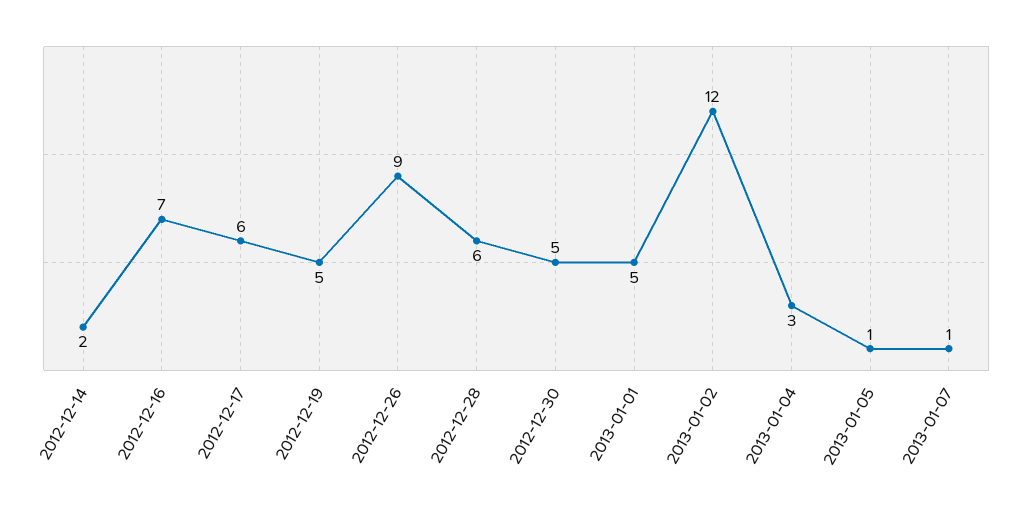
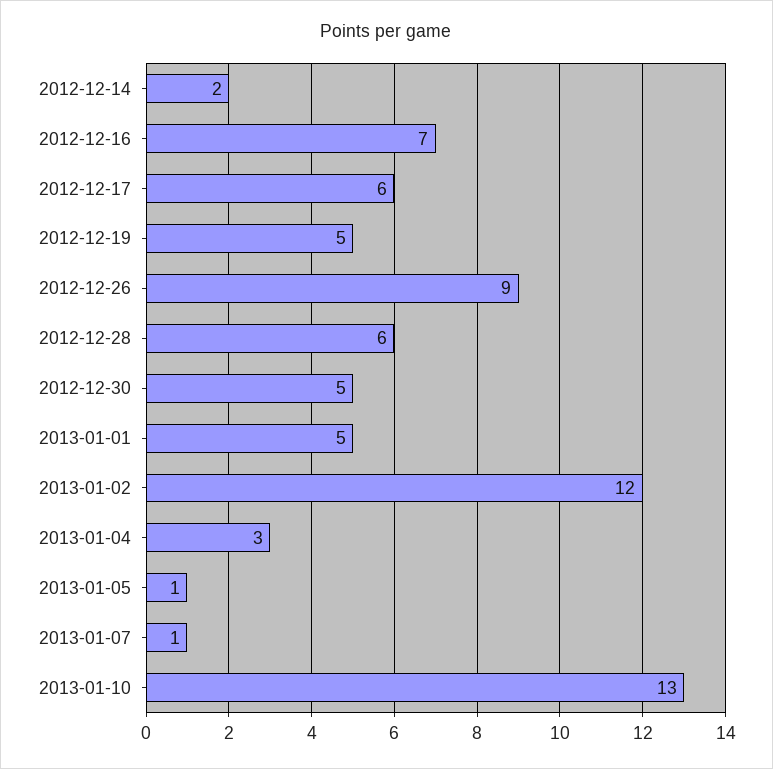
2013-01-10: none -> 13

